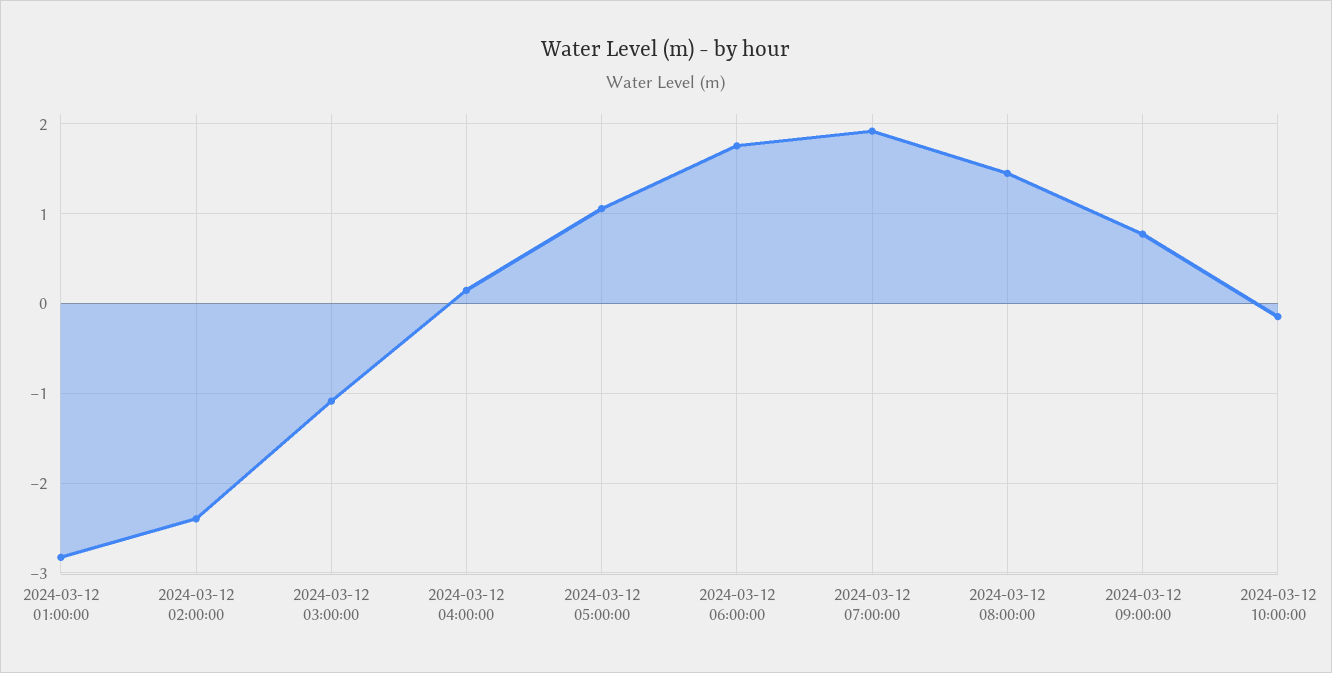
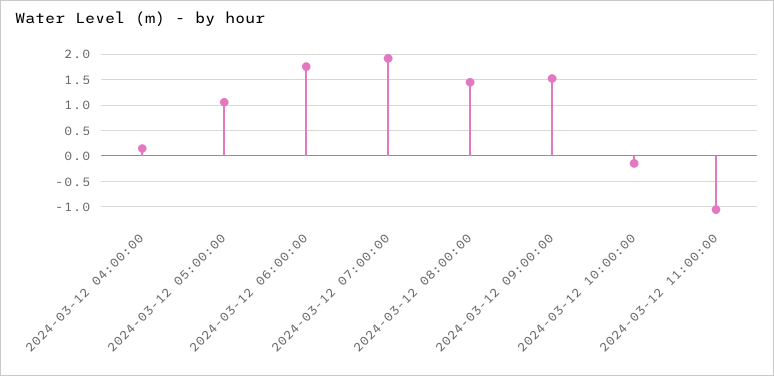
2024-03-12 01:00:00: -2.8 -> none
2024-03-12 02:00:00: -2.4 -> none
2024-03-12 03:00:00: -1.1 -> none
2024-03-12 09:00:00: 0.8 -> 1.5
2024-03-12 11:00:00: none -> -1

